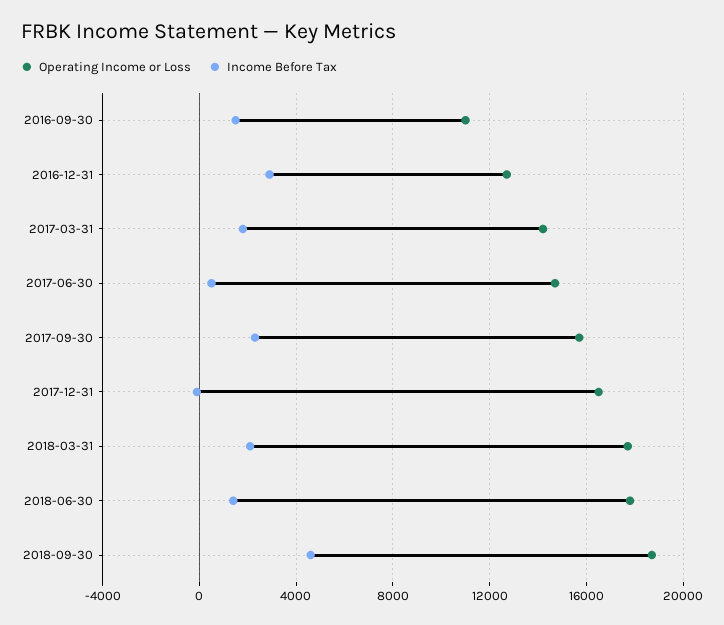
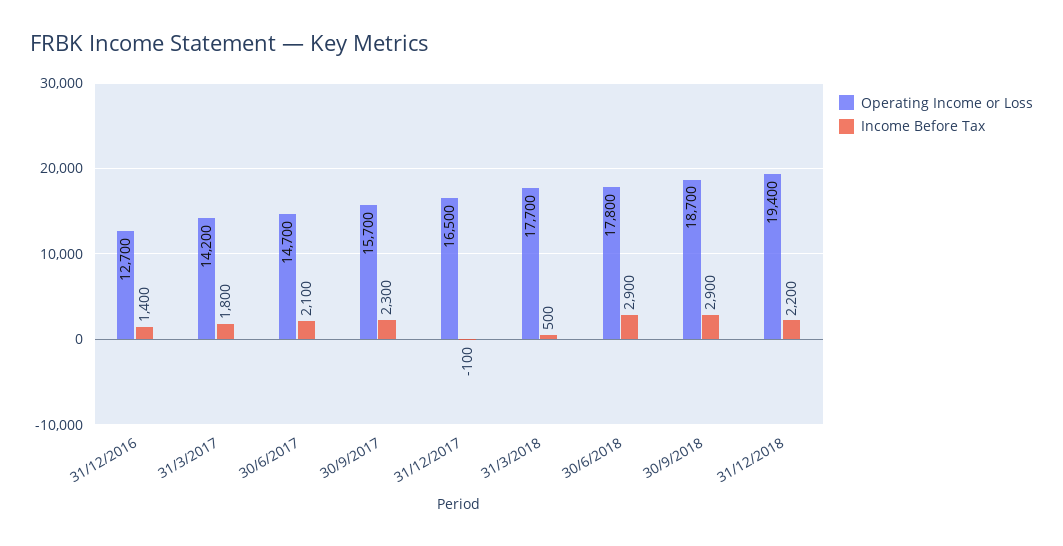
Operating Income or Loss, 2016-09-30: 11000 -> none
Income Before Tax, 2016-09-30: 1500 -> none
Income Before Tax, 2016-12-31: 3000 -> 1400
Income Before Tax, 2017-06-30: 500 -> 2100
Income Before Tax, 2018-03-31: 2000 -> 500
Income Before Tax, 2018-06-30: 1500 -> 2900
Income Before Tax, 2018-09-30: 4500 -> 2900
Operating Income or Loss, 31/12/2018: none -> 19400
Income Before Tax, 31/12/2018: none -> 2200

